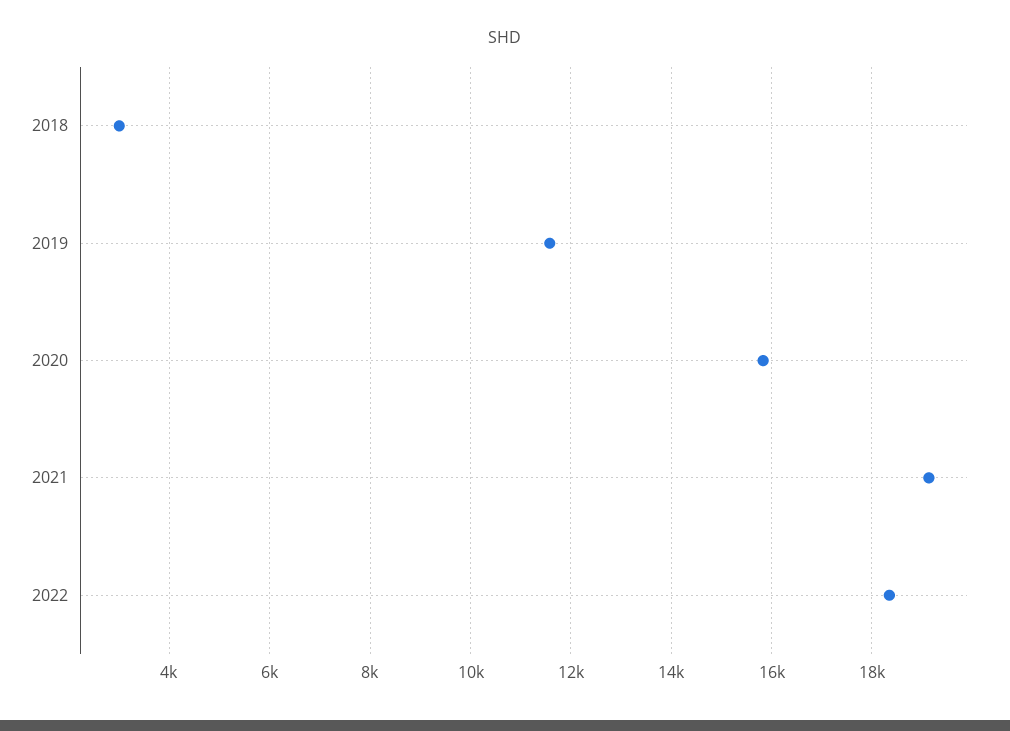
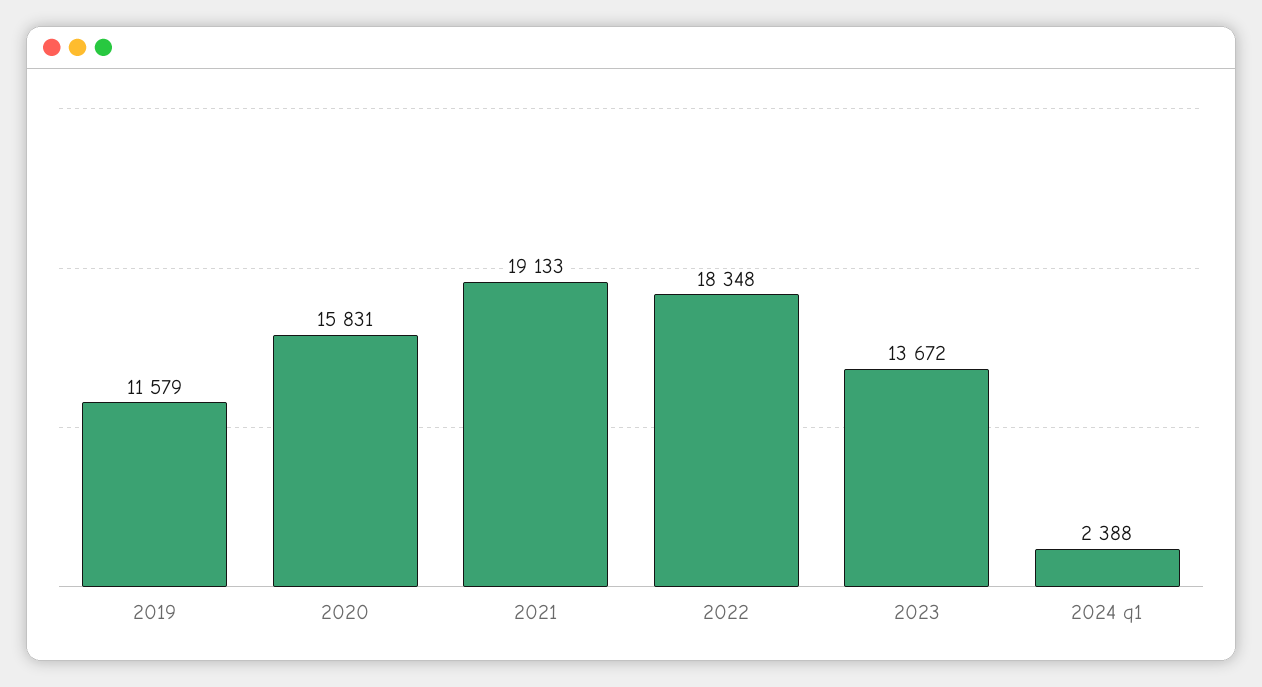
2018: 3000 -> none
2023: none -> 13672
2024 q1: none -> 2388

